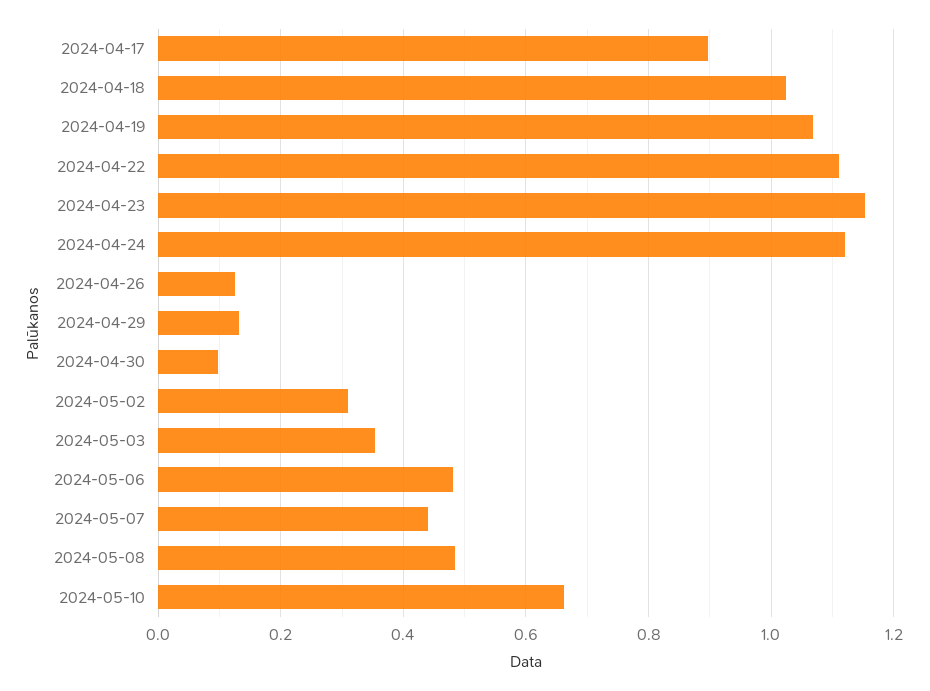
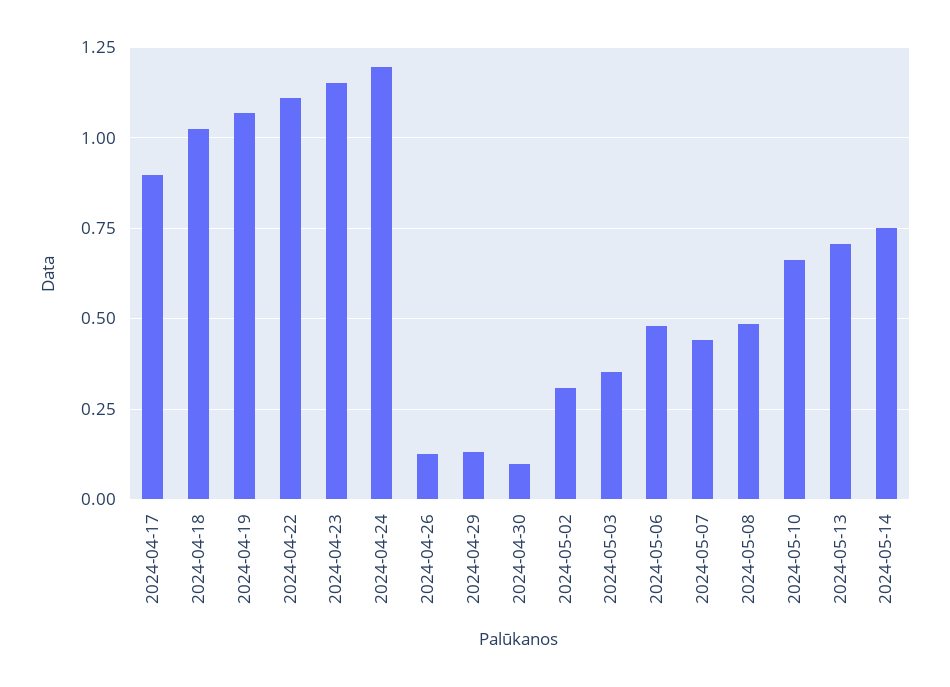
2024-04-24: 1.12 -> 1.2
2024-05-13: none -> 0.7
2024-05-14: none -> 0.75

